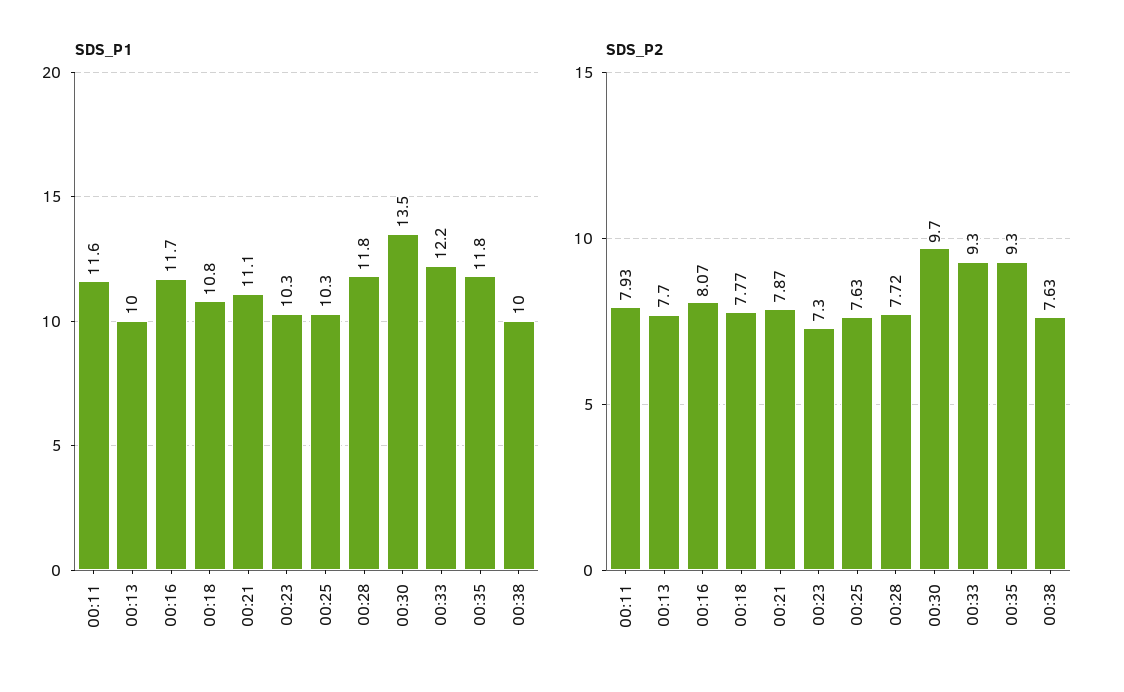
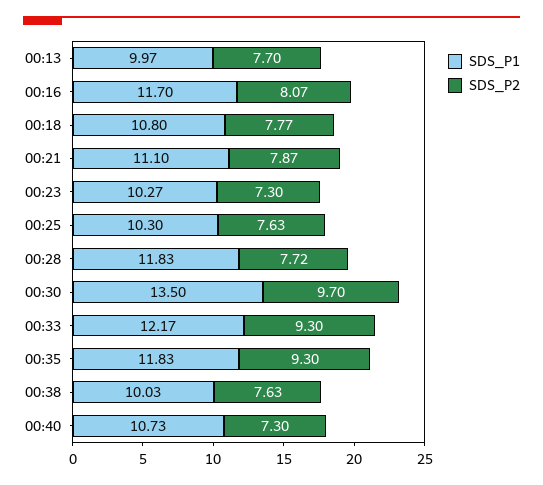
SDS_P1, 00:11: 11.6 -> none
SDS_P2, 00:11: 7.93 -> none
SDS_P1, 00:40: none -> 10.73
SDS_P2, 00:40: none -> 7.3

